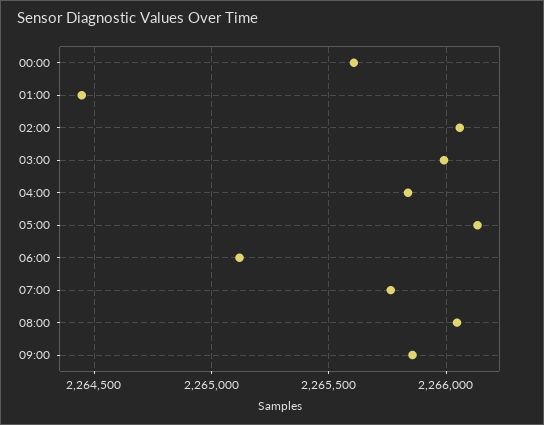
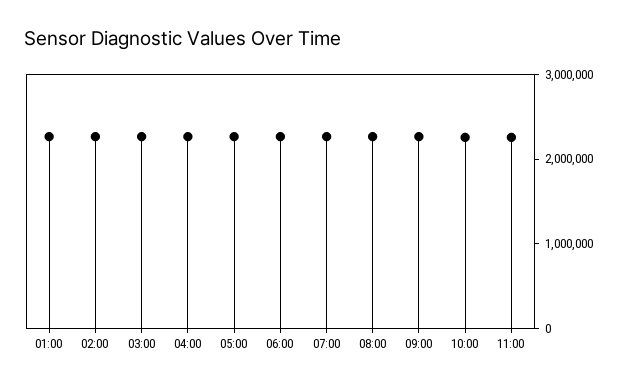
00:00: 2265600 -> none
10:00: none -> 2200000
11:00: none -> 2200000

